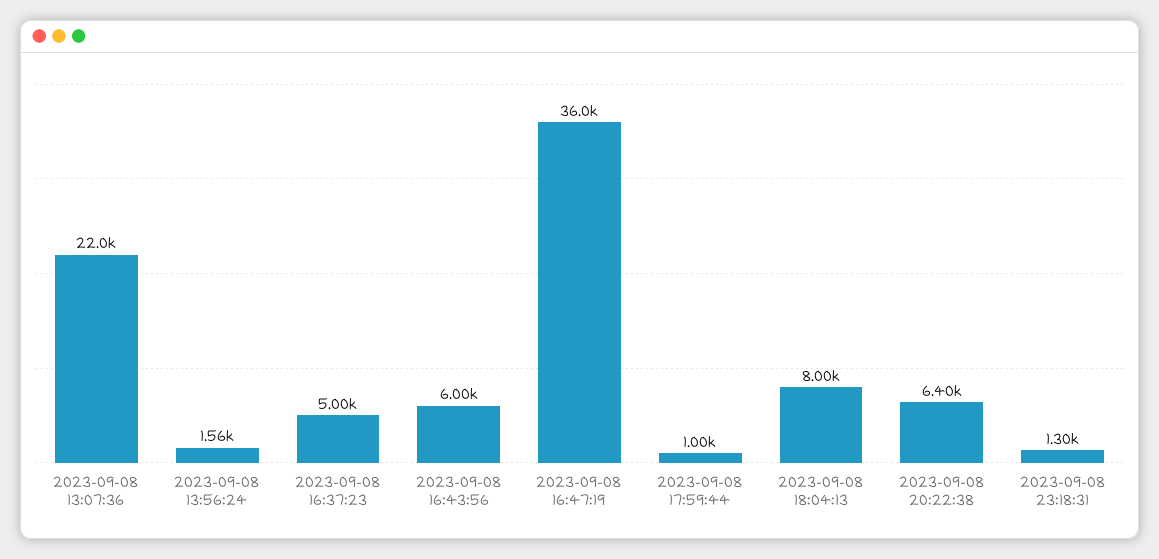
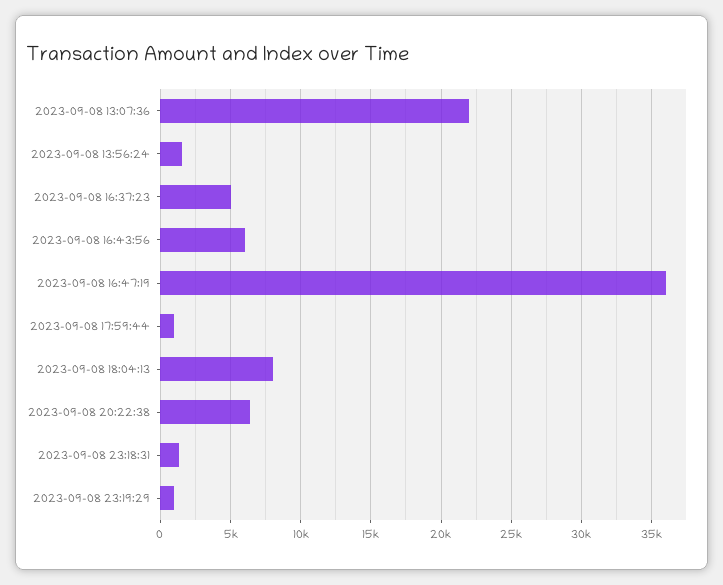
2023-09-08 23:19:29: none -> 1000

